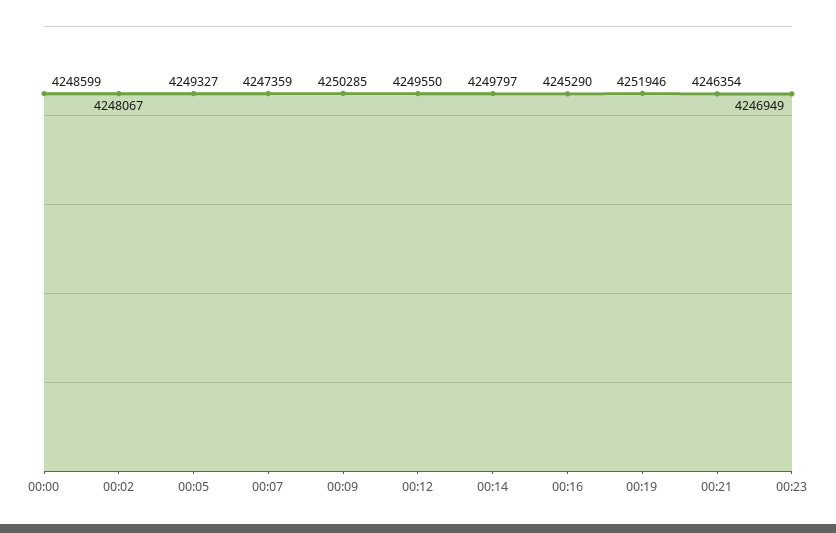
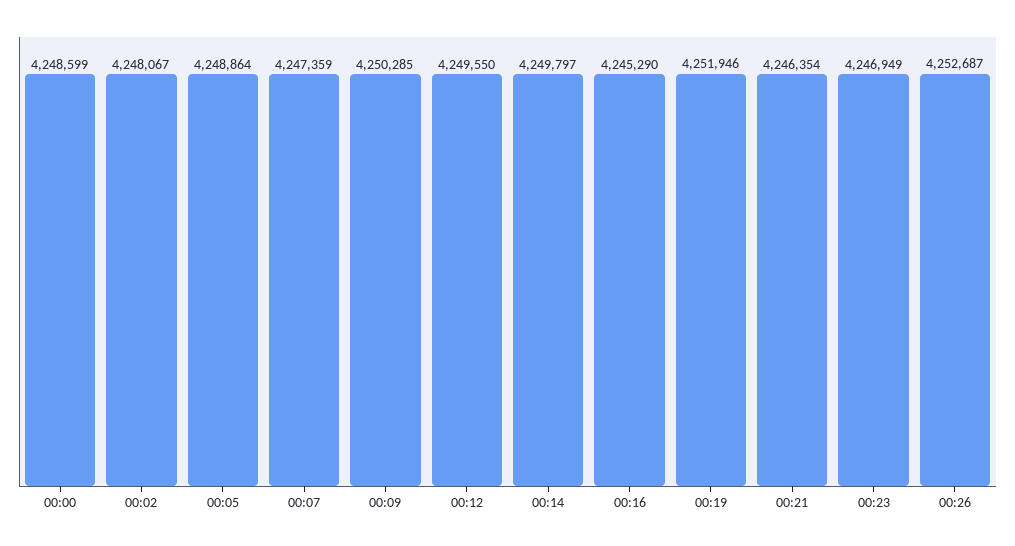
00:05: 4249327 -> 4248864
00:26: none -> 4252687

